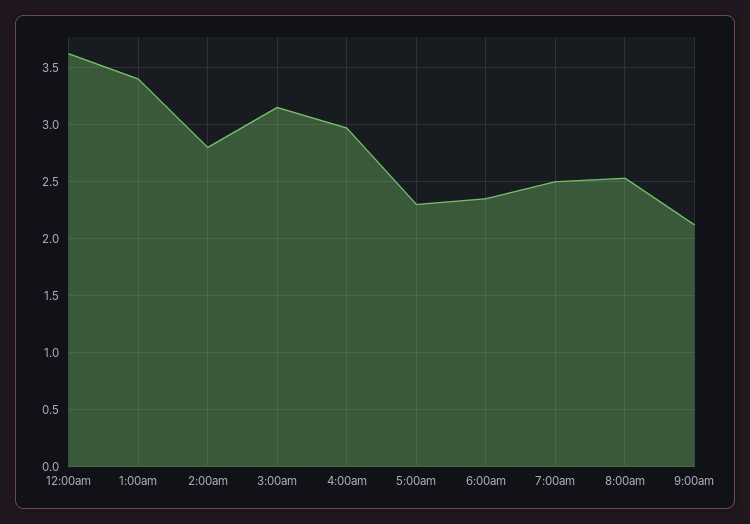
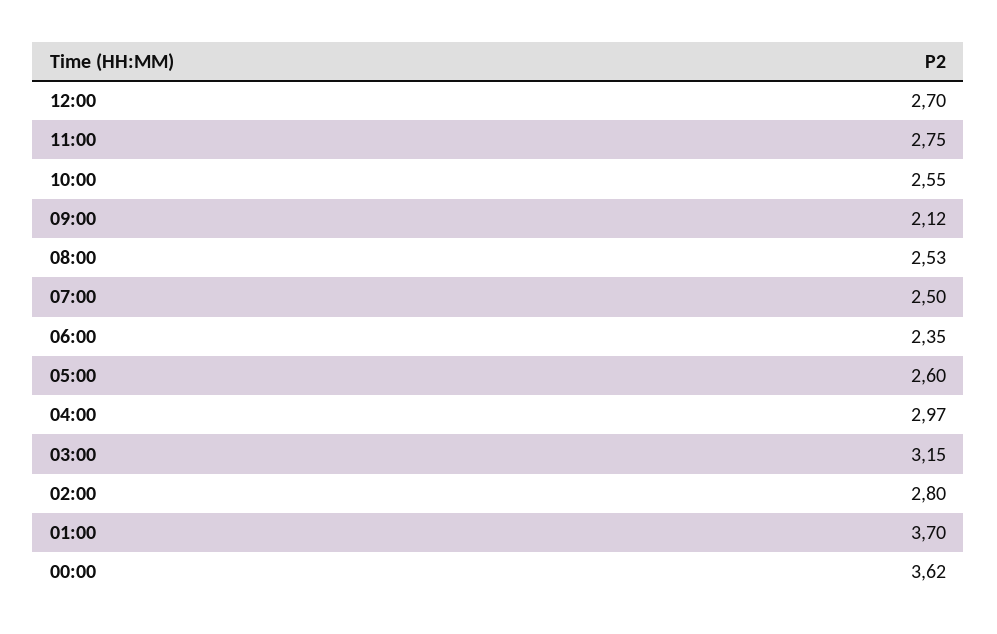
1:00am: 3.4 -> 3.7
5:00am: 2.3 -> 2.6
12:00: none -> 2.7
11:00: none -> 2.75
10:00: none -> 2.55

